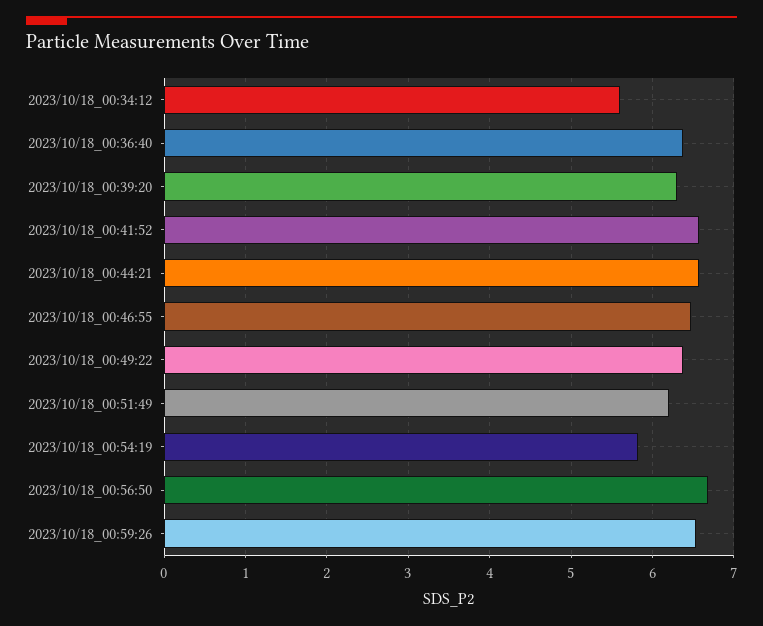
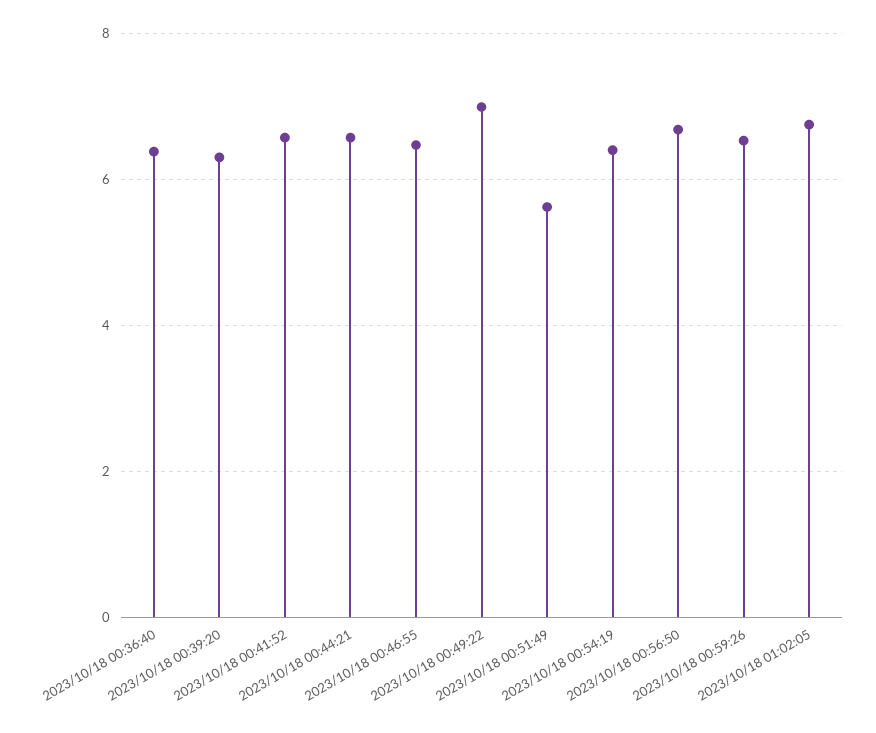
2023/10/18_00:34:12: 5.6 -> none
2023/10/18_00:49:22: 6.4 -> 7
2023/10/18_00:51:49: 6.2 -> 5.6
2023/10/18_00:54:19: 5.8 -> 6.4
2023/10/18 01:02:05: none -> 6.8

